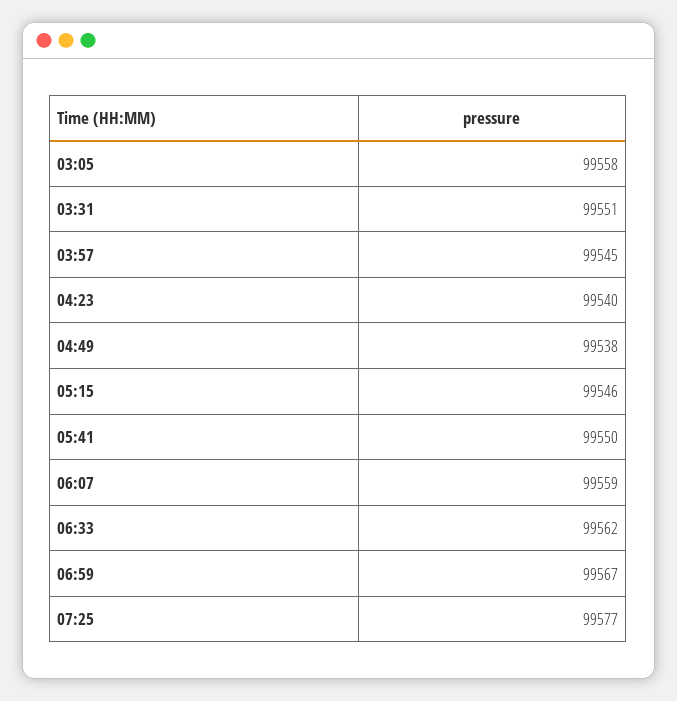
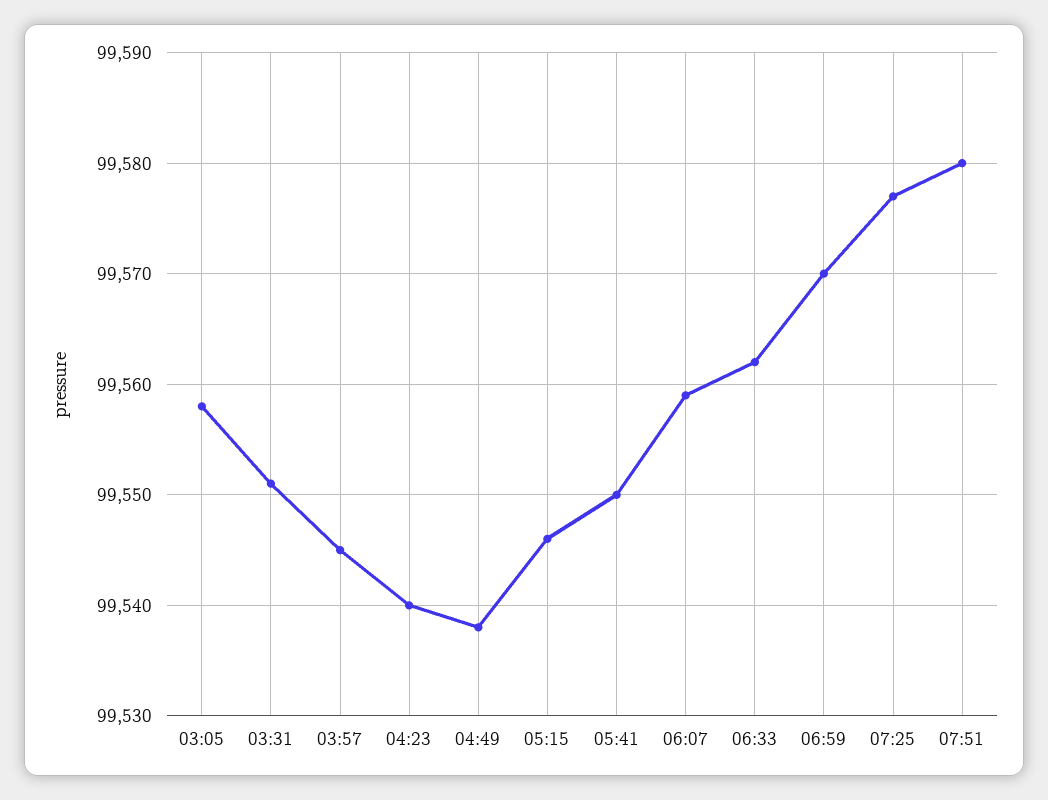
06:59: 99567 -> 99570
07:51: none -> 99580

